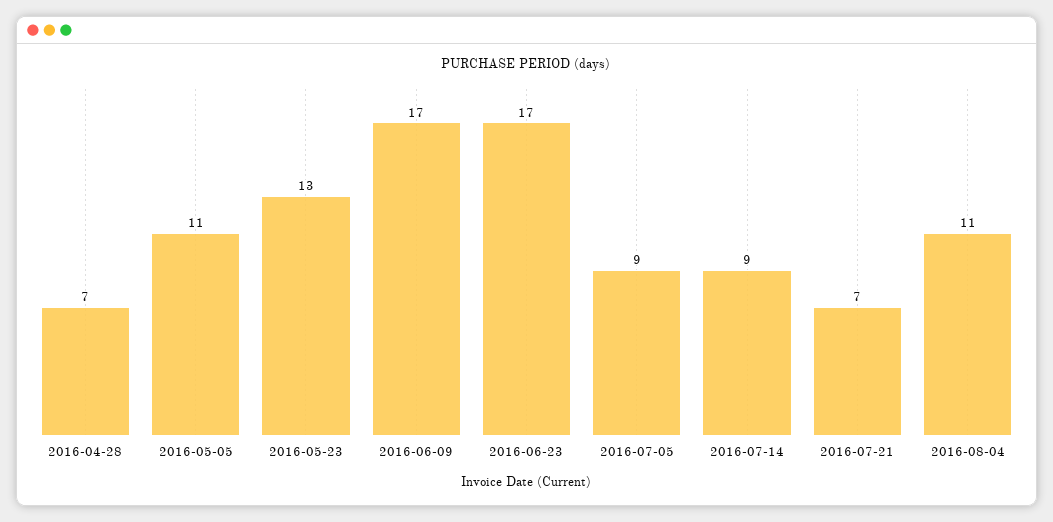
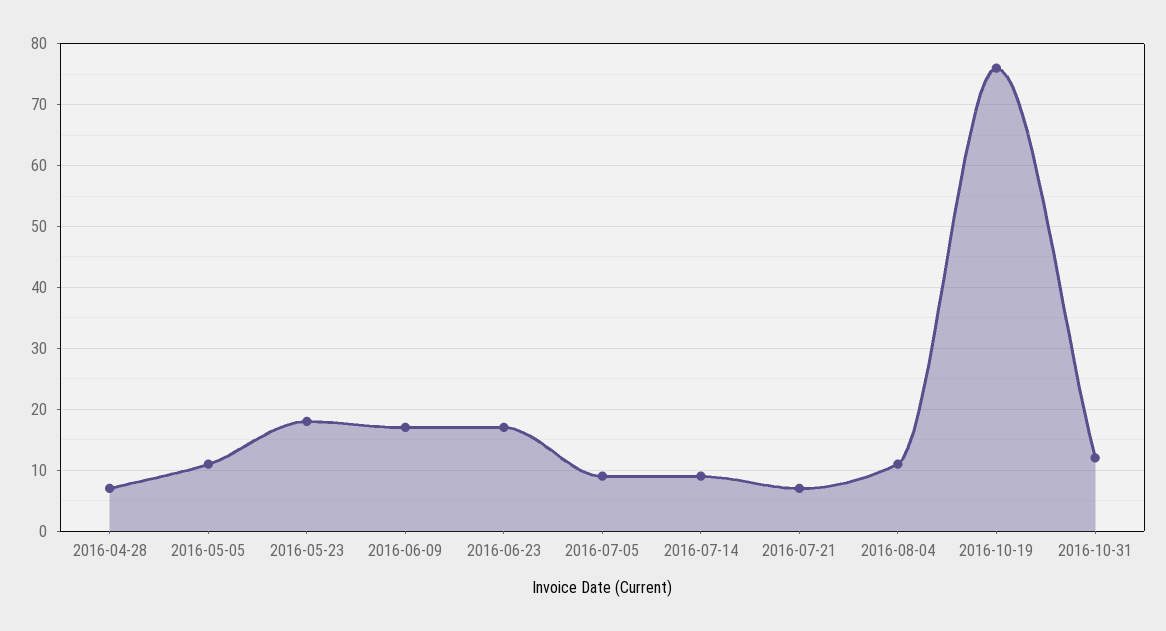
2016-05-23: 13 -> 18
2016-10-19: none -> 76
2016-10-31: none -> 12

